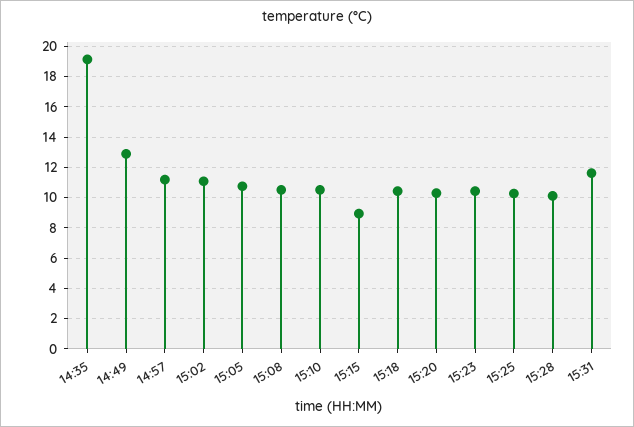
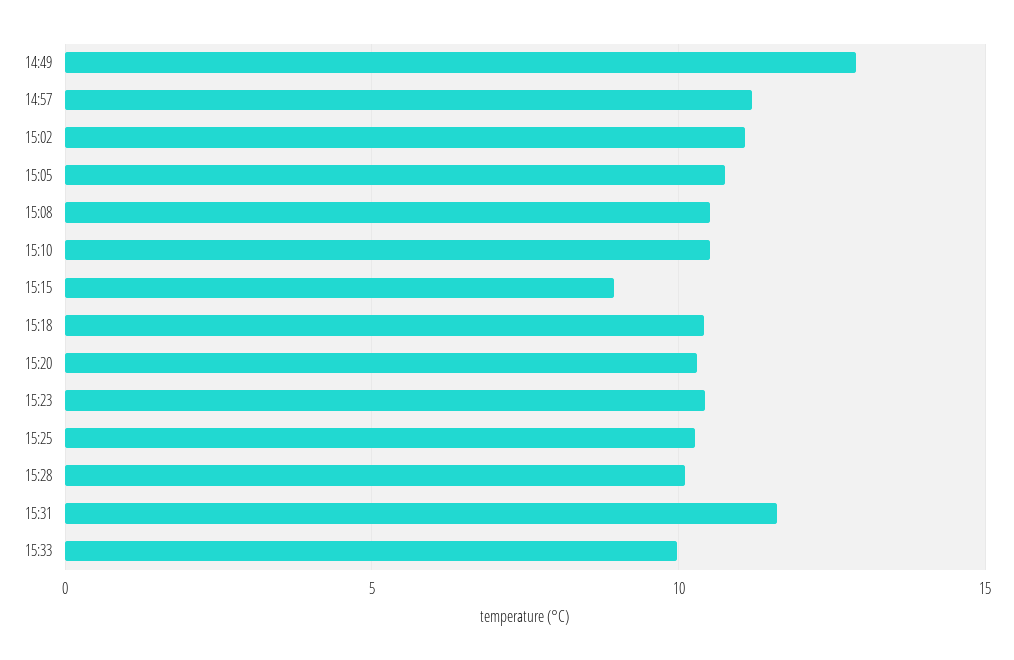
14:35: 19 -> none
15:33: none -> 10

